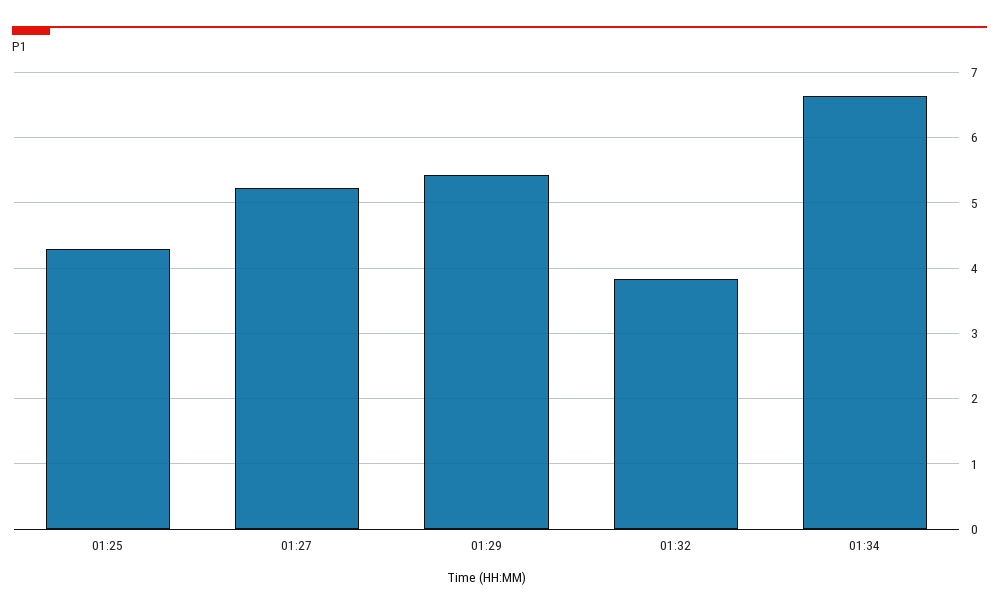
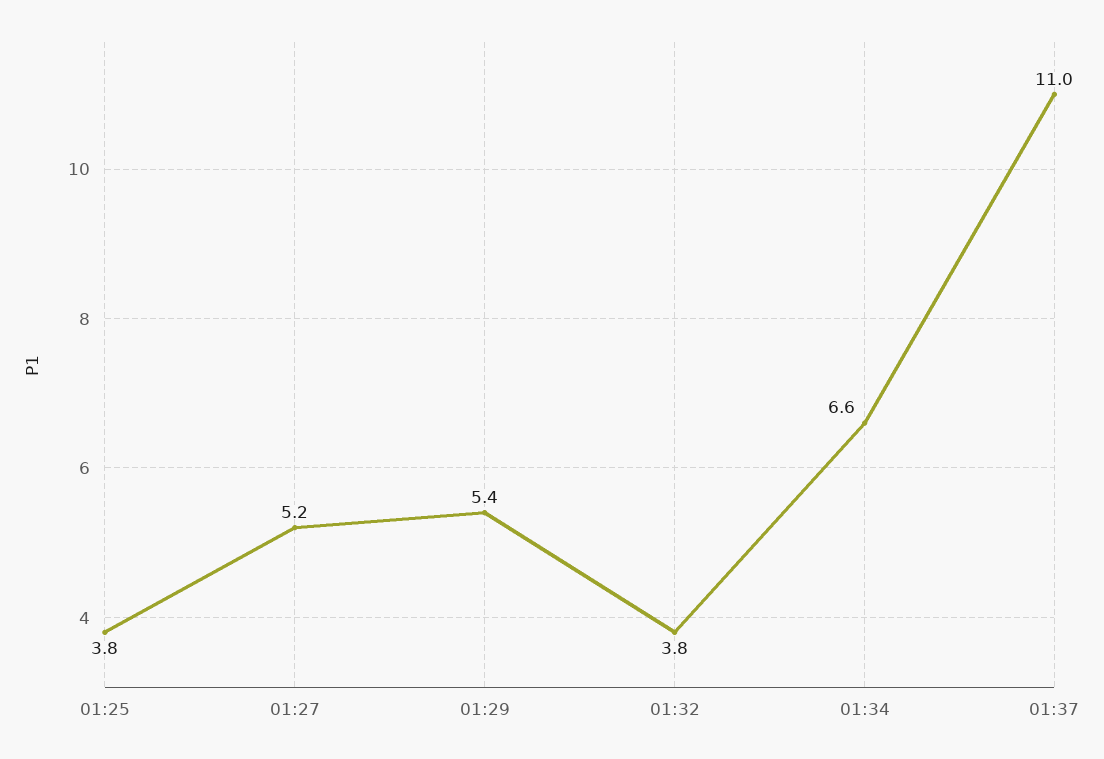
01:25: 4.3 -> 3.8
01:37: none -> 11

